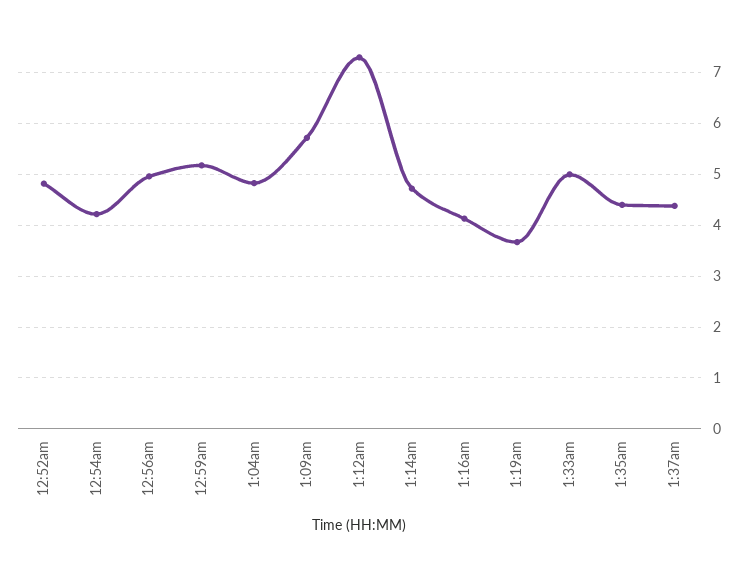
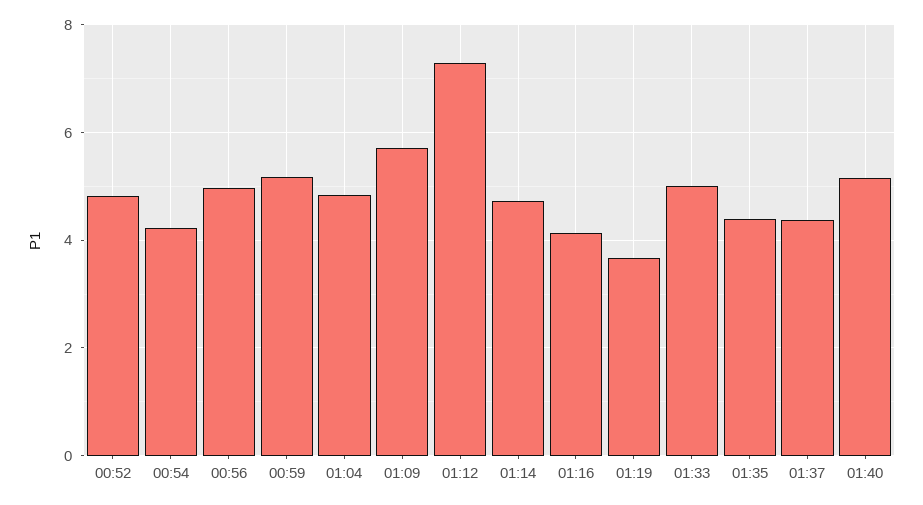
01:40: none -> 5.2

